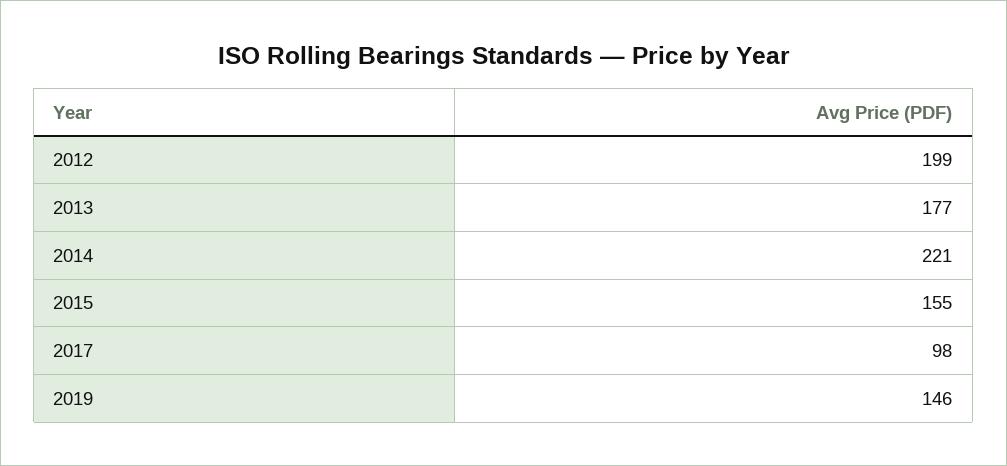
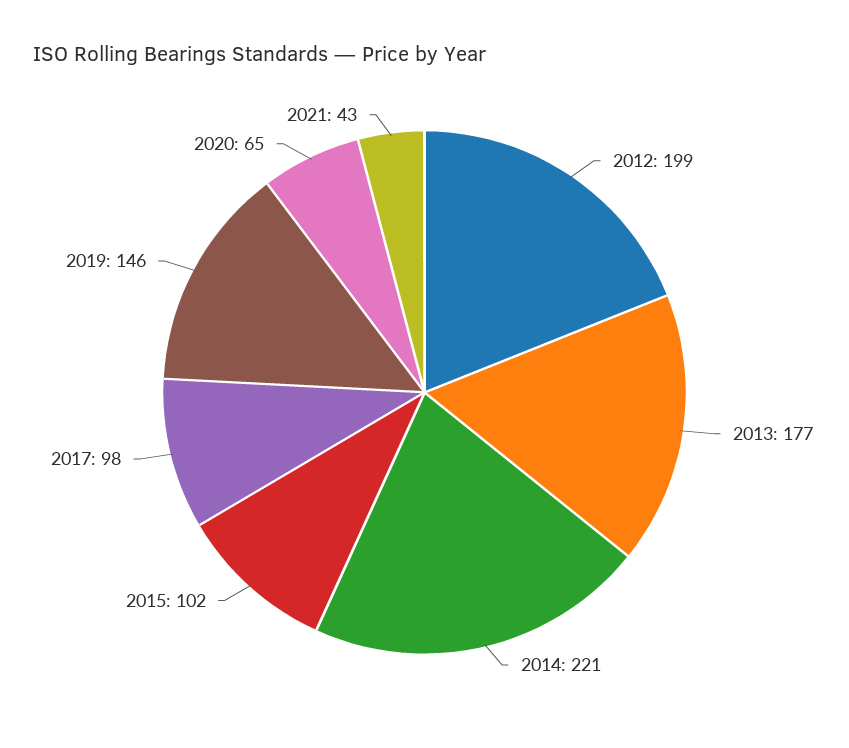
2015: 155 -> 102
2020: none -> 65
2021: none -> 43

